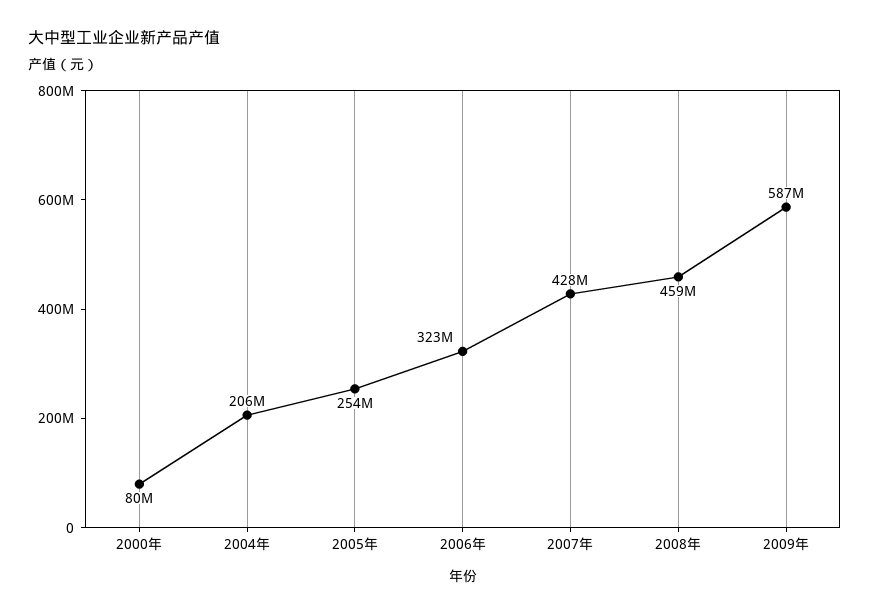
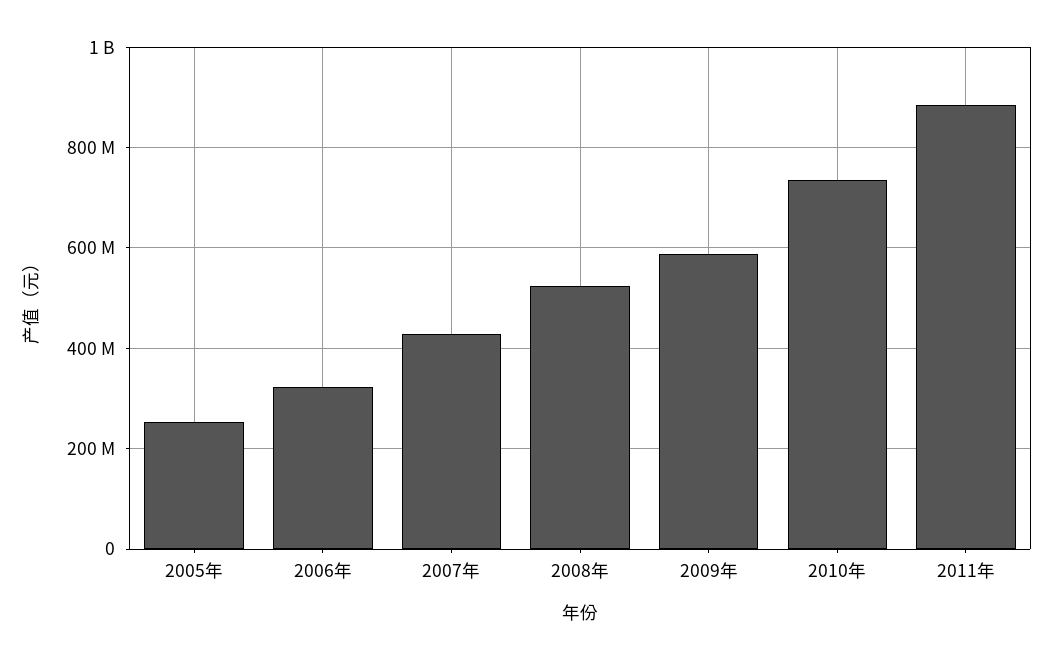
2000年: 80000000 -> none
2004年: 206000000 -> none
2008年: 459000000 -> 520000000
2010年: none -> 740000000
2011年: none -> 880000000

